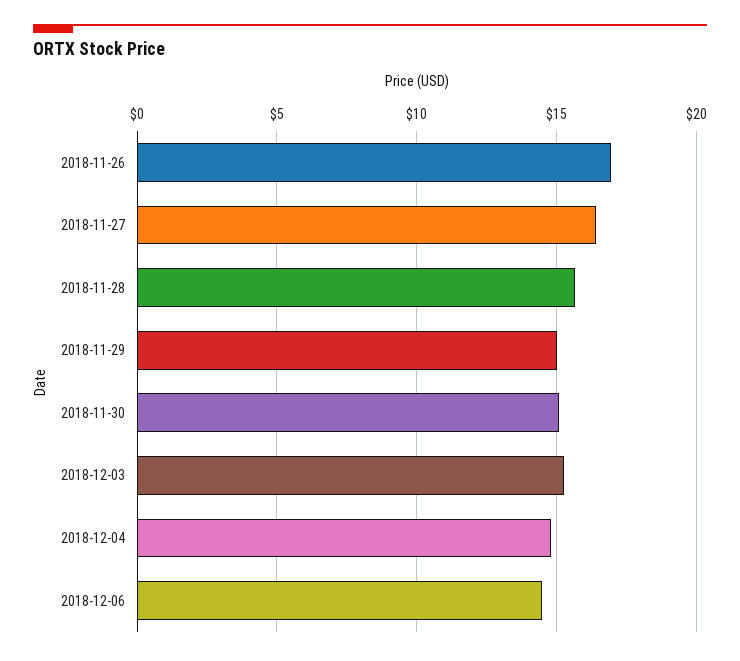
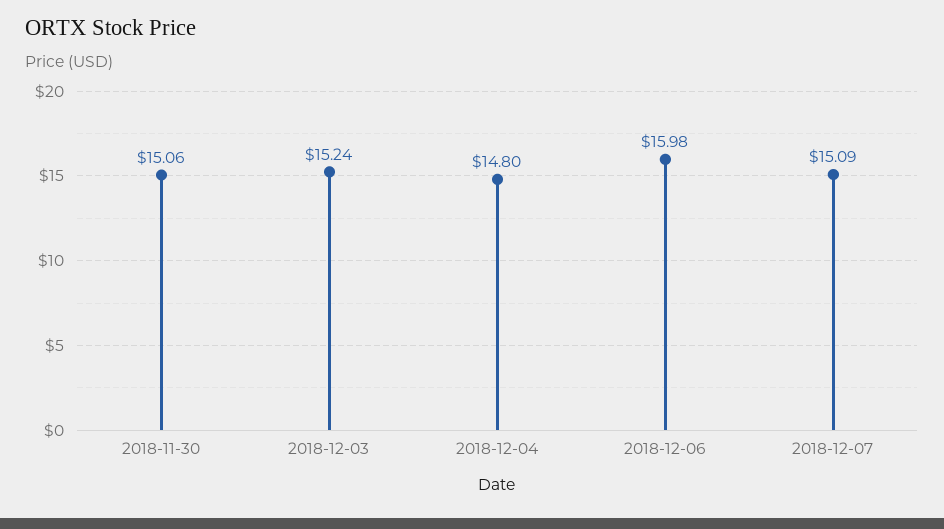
2018-11-26: 17 -> none
2018-11-27: 16.5 -> none
2018-11-28: 15.5 -> none
2018-11-29: 15 -> none
2018-12-06: 14.5 -> 15.98
2018-12-07: none -> 15.09

